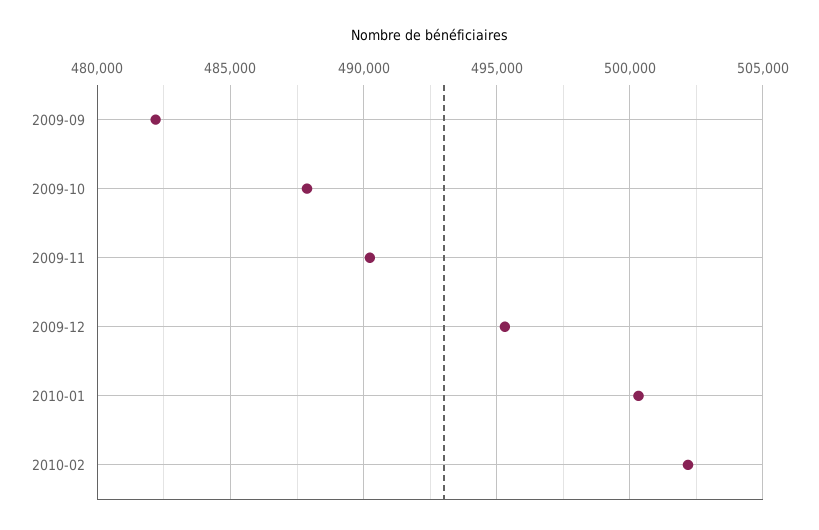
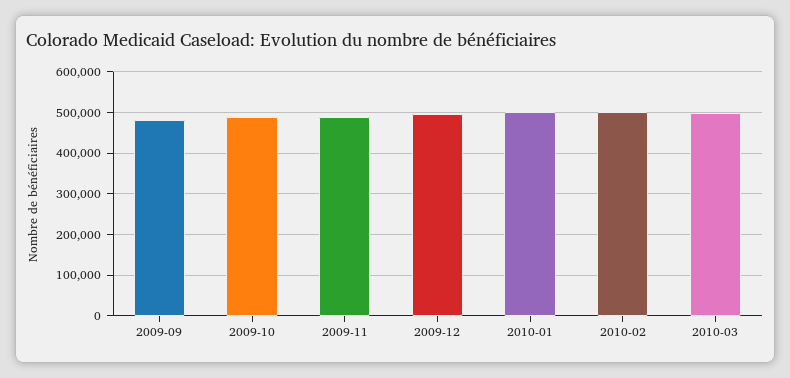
2010-03: none -> 500000

